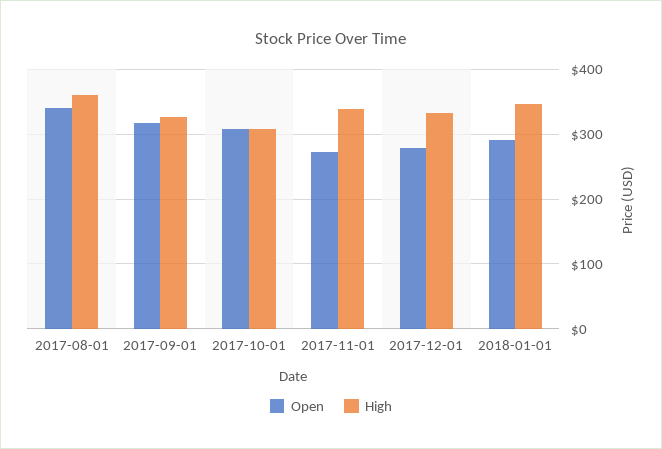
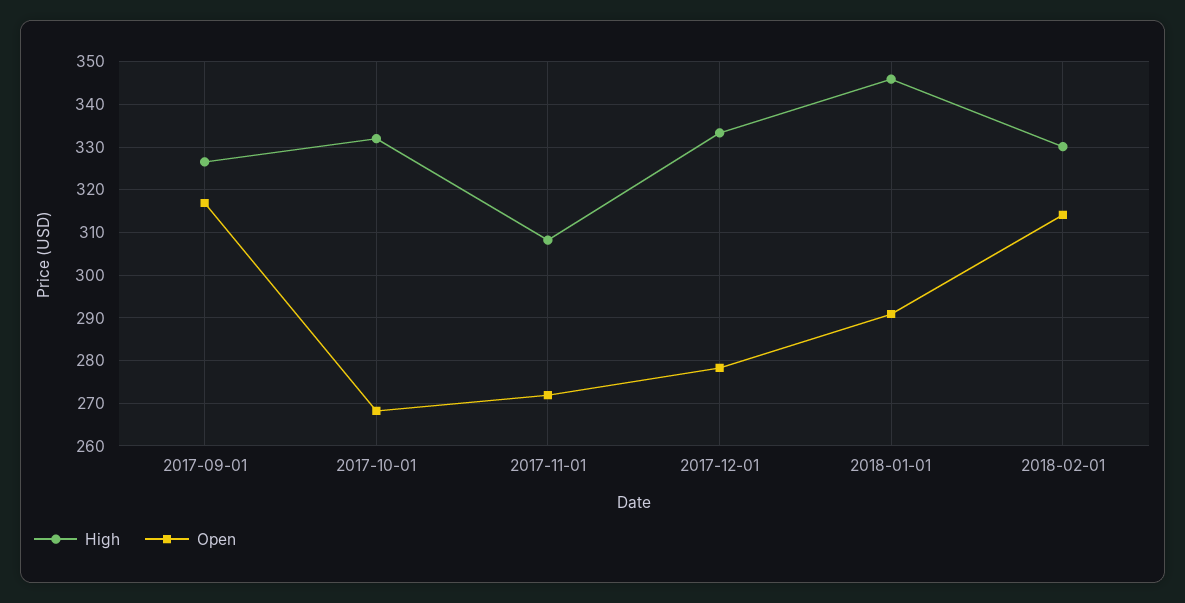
Open, 2017-08-01: 340 -> none
High, 2017-08-01: 360 -> none
Open, 2017-10-01: 310 -> 268
High, 2017-10-01: 310 -> 332
High, 2017-11-01: 340 -> 308
High, 2018-02-01: none -> 330
Open, 2018-02-01: none -> 314

